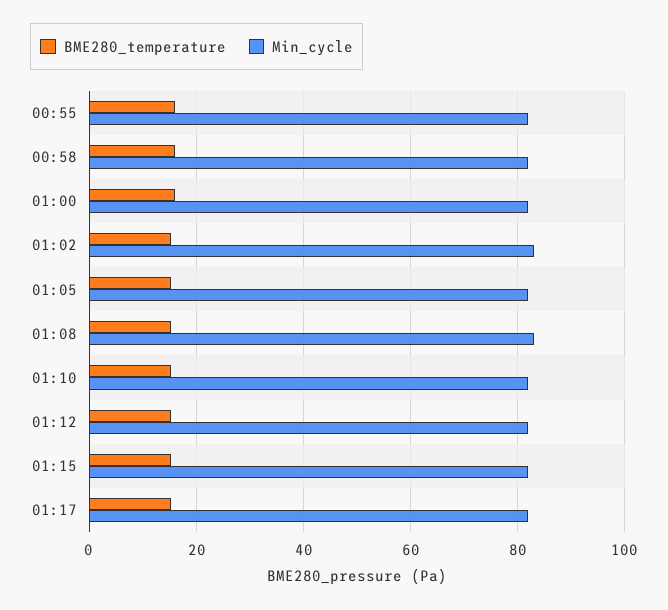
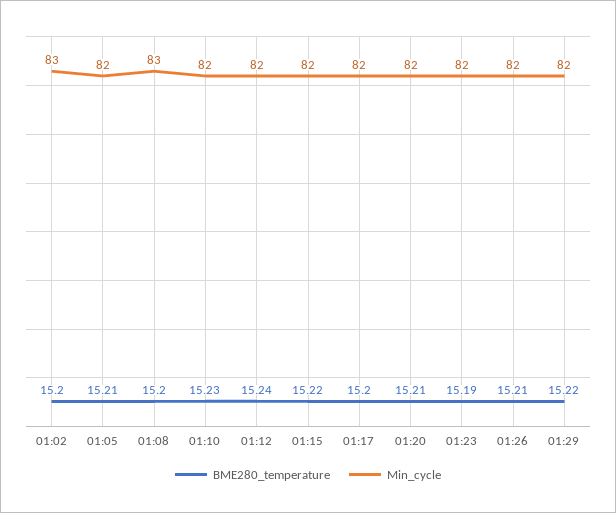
BME280_temperature, 00:55: 16 -> none
Min_cycle, 00:55: 82 -> none
BME280_temperature, 00:58: 16 -> none
Min_cycle, 00:58: 82 -> none
BME280_temperature, 01:00: 16 -> none
Min_cycle, 01:00: 82 -> none
BME280_temperature, 01:20: none -> 15.21
Min_cycle, 01:20: none -> 82
BME280_temperature, 01:23: none -> 15.19
Min_cycle, 01:23: none -> 82
BME280_temperature, 01:26: none -> 15.21
Min_cycle, 01:26: none -> 82
BME280_temperature, 01:29: none -> 15.22
Min_cycle, 01:29: none -> 82

